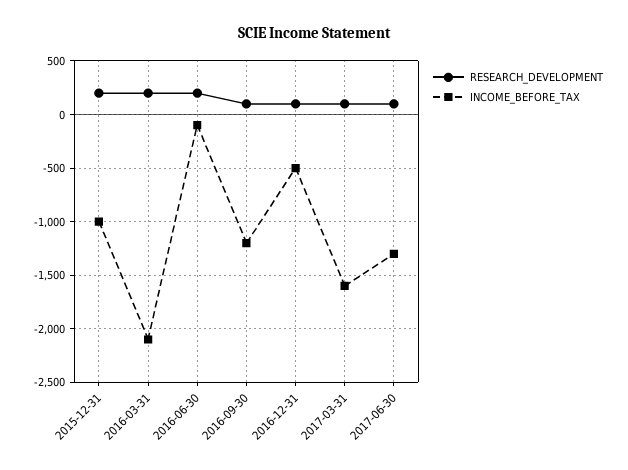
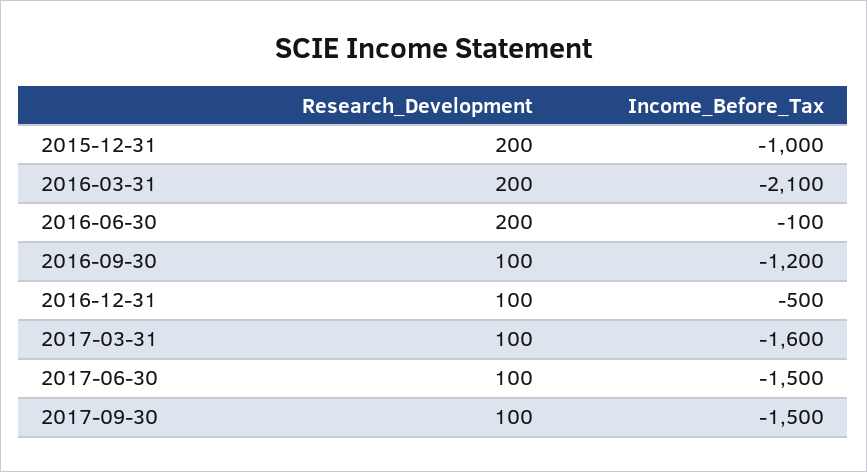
INCOME_BEFORE_TAX, 2017-06-30: -1300 -> -1500
RESEARCH_DEVELOPMENT, 2017-09-30: none -> 100
INCOME_BEFORE_TAX, 2017-09-30: none -> -1500

